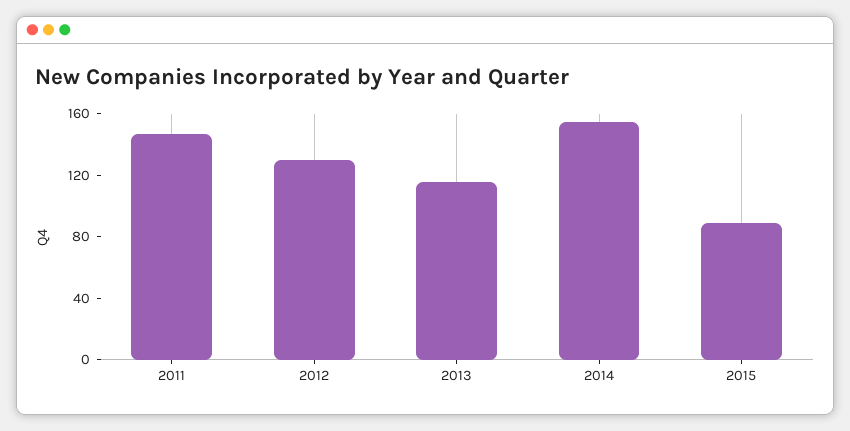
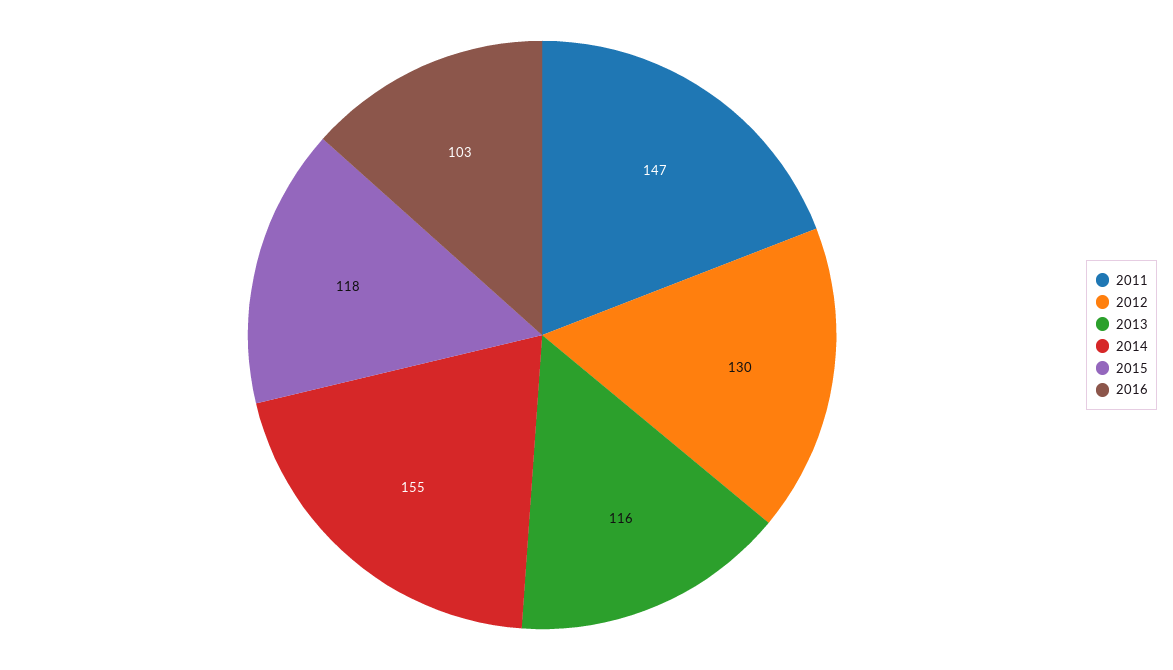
2015: 90 -> 118
2016: none -> 103

